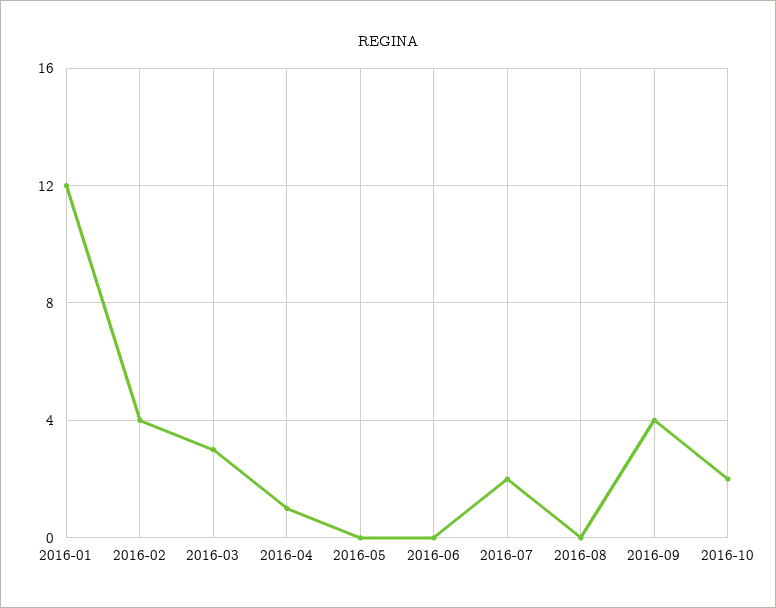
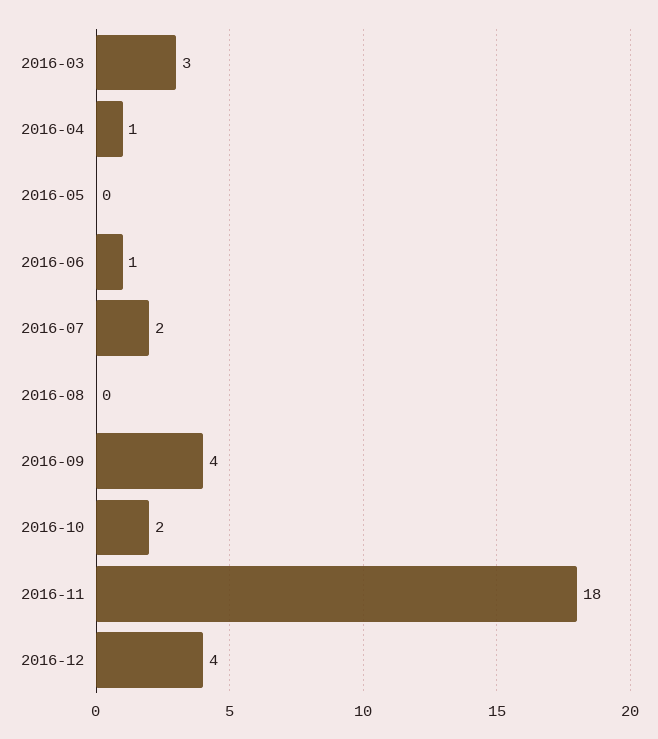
2016-01: 12 -> none
2016-02: 4 -> none
2016-06: 0 -> 1
2016-11: none -> 18
2016-12: none -> 4

